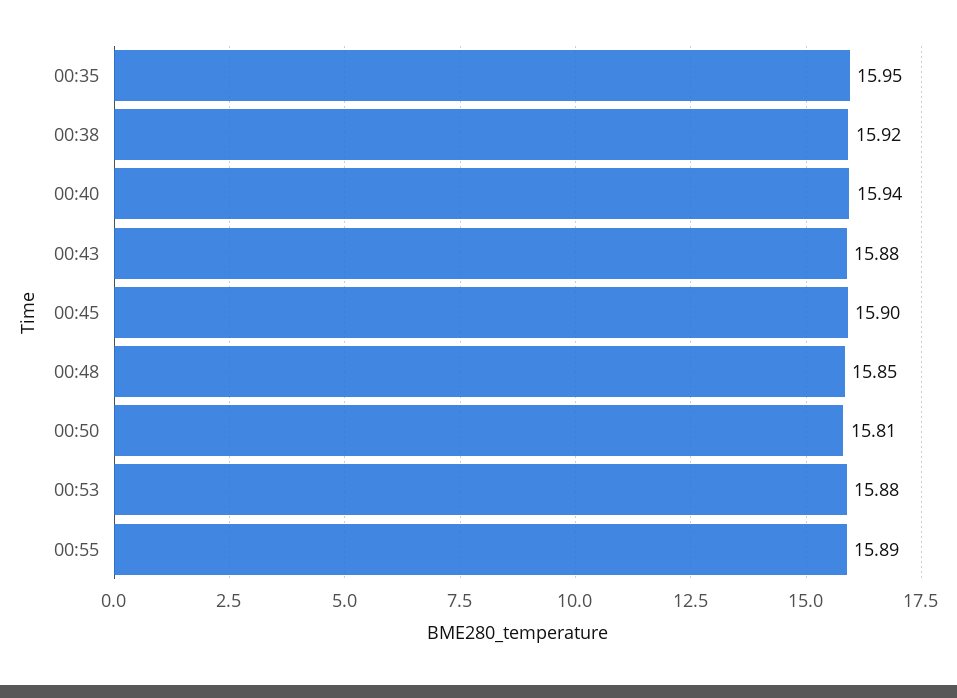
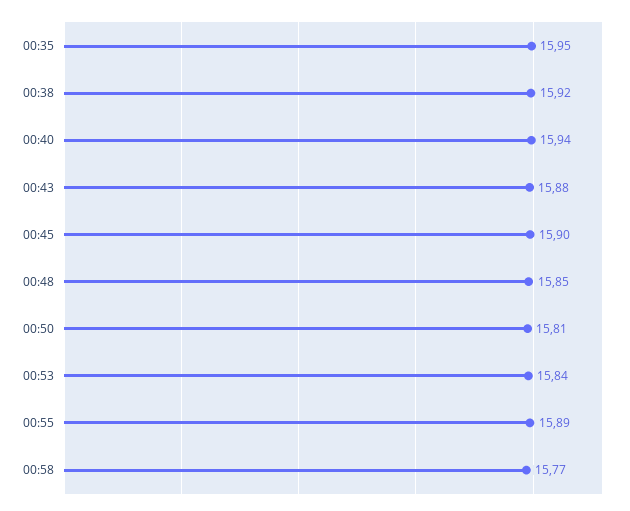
00:53: 15.88 -> 15.84
00:58: none -> 15.77

